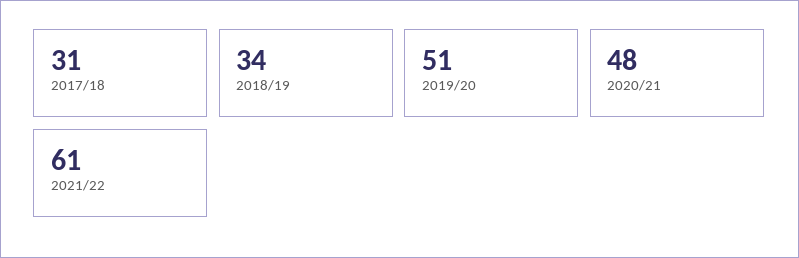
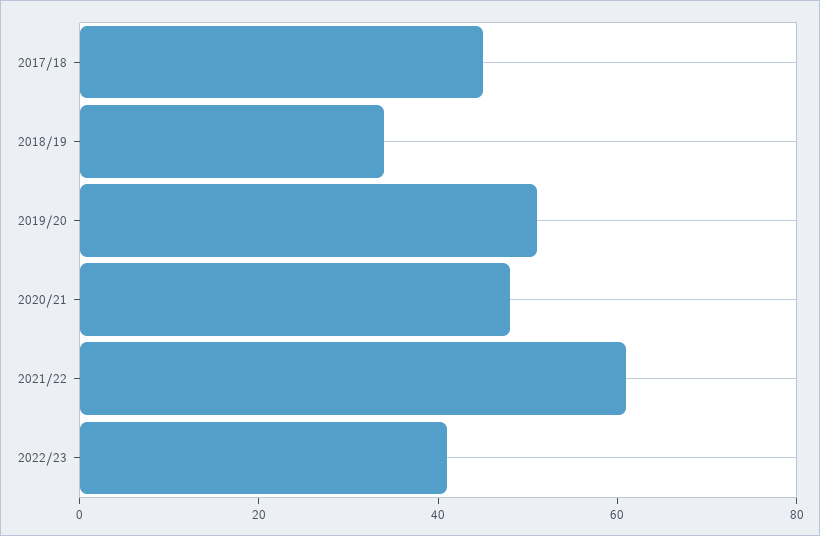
2017/18: 31 -> 45
2022/23: none -> 40

